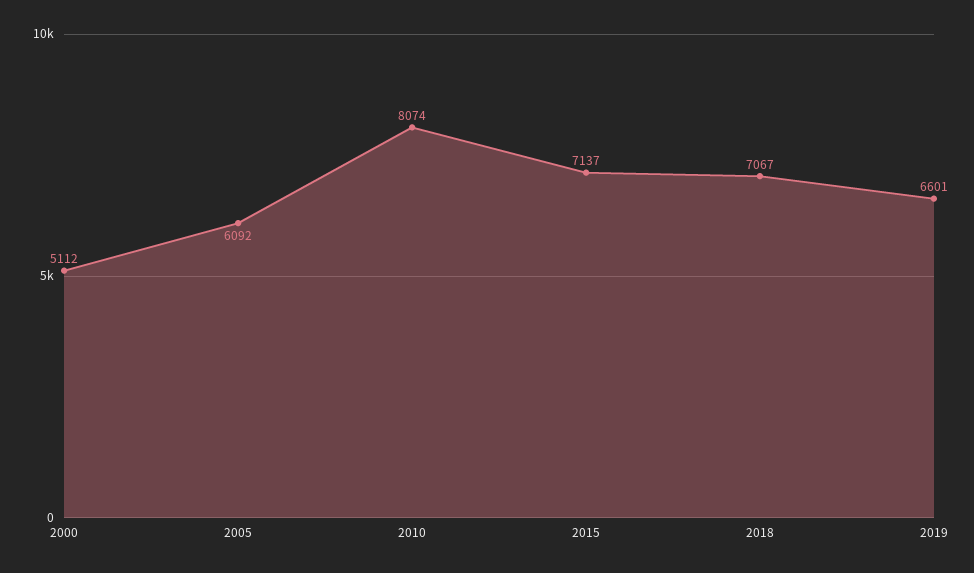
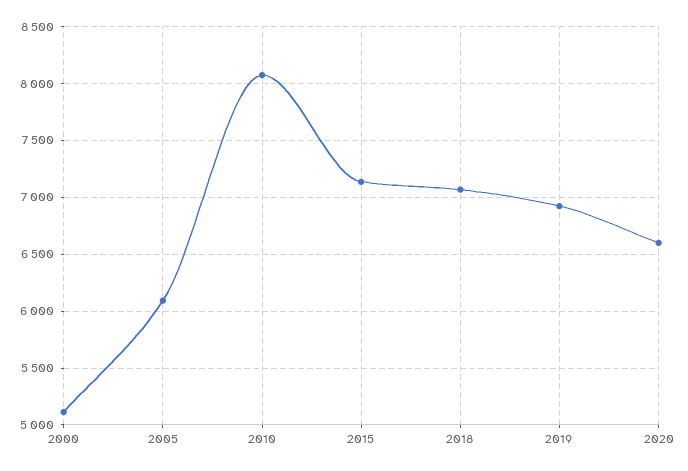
2019: 6601 -> 6900
2020: none -> 6600

